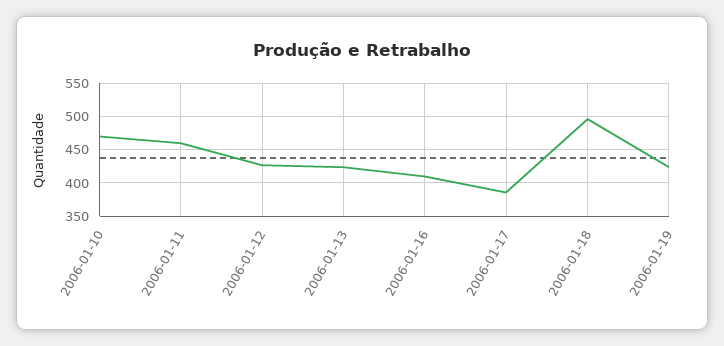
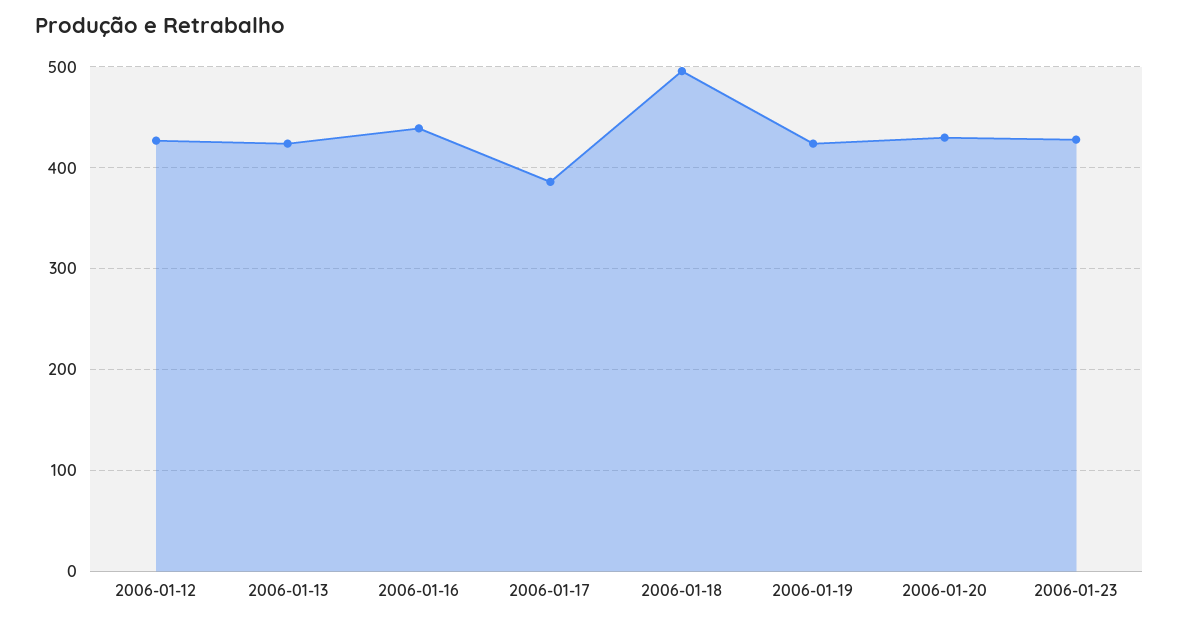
2006-01-10: 470 -> none
2006-01-11: 460 -> none
2006-01-16: 410 -> 440
2006-01-20: none -> 430
2006-01-23: none -> 430

